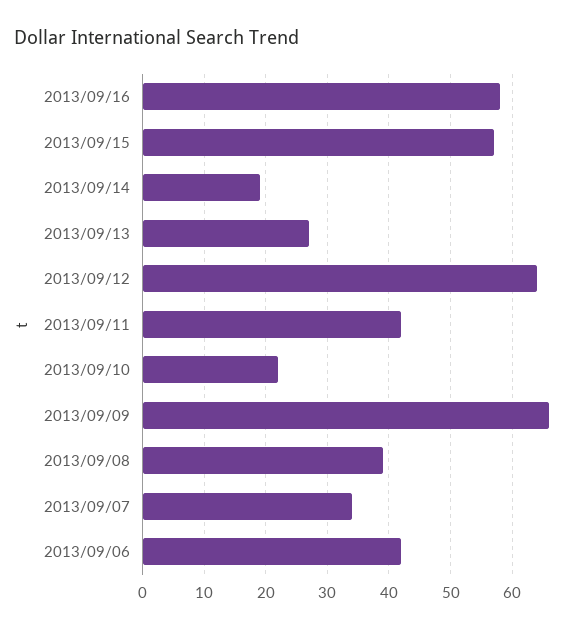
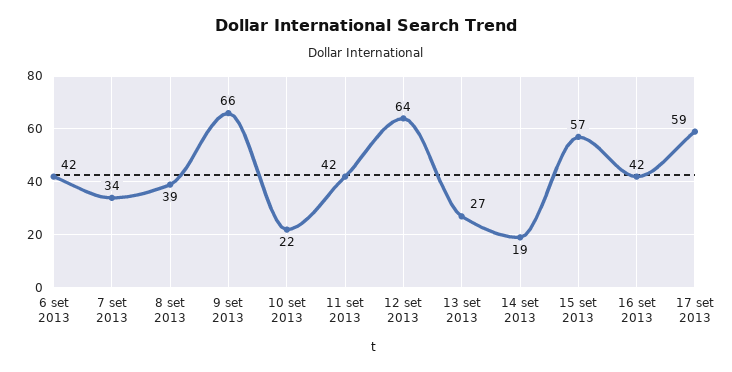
2013/09/16: 58 -> 42
17 set 2013: none -> 59

